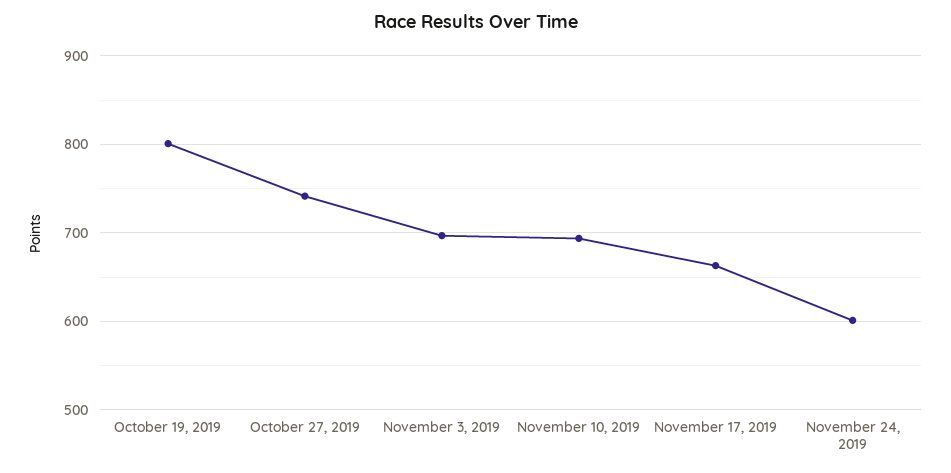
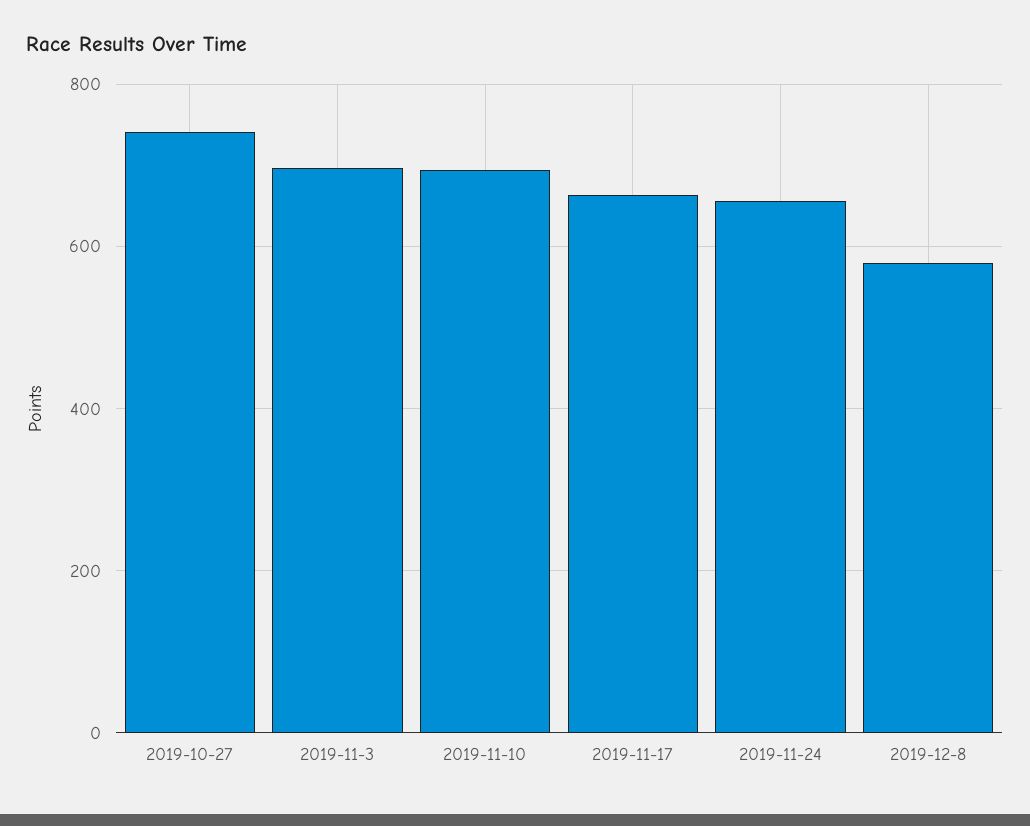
October 19, 2019: 800 -> none
November 24, 2019: 600 -> 660
2019-12-8: none -> 580

